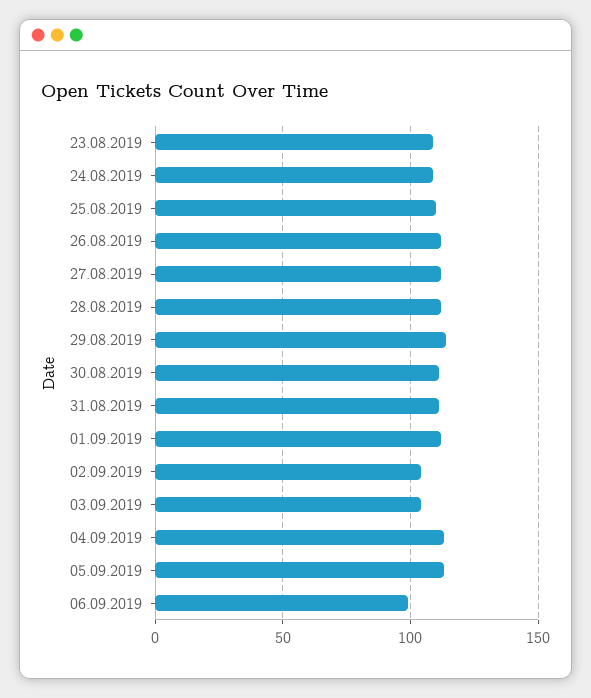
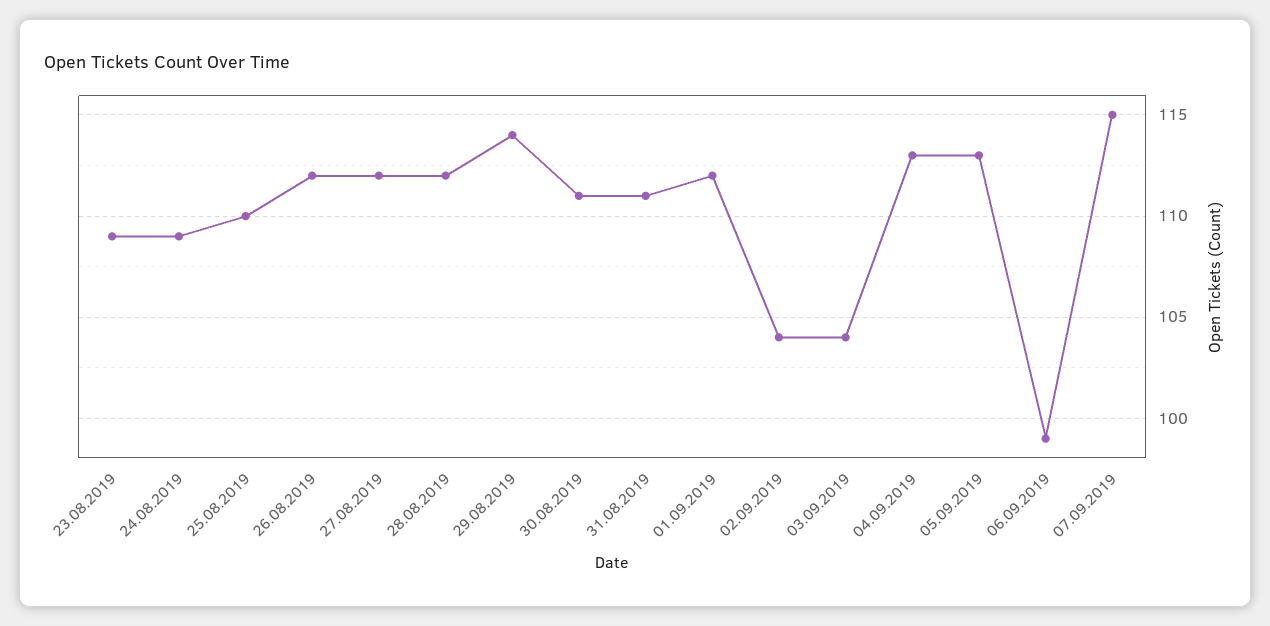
07.09.2019: none -> 115

